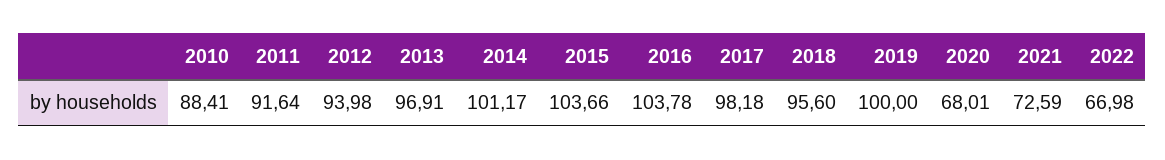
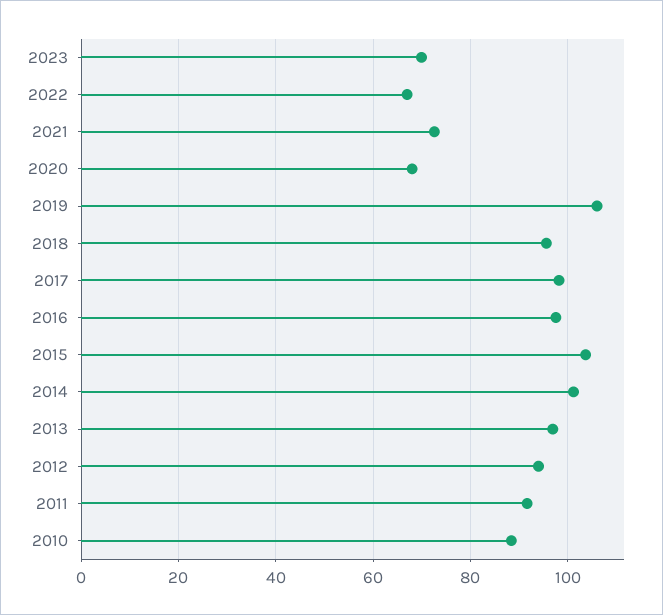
2016: 103.78 -> 98
2019: 100 -> 106
2023: none -> 70

